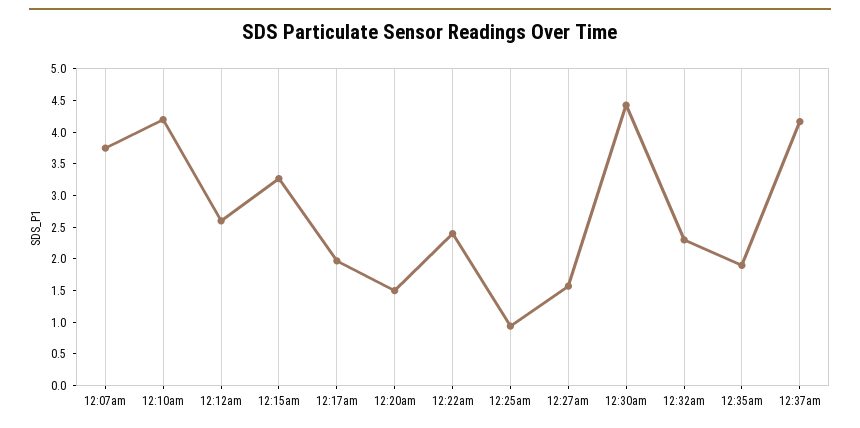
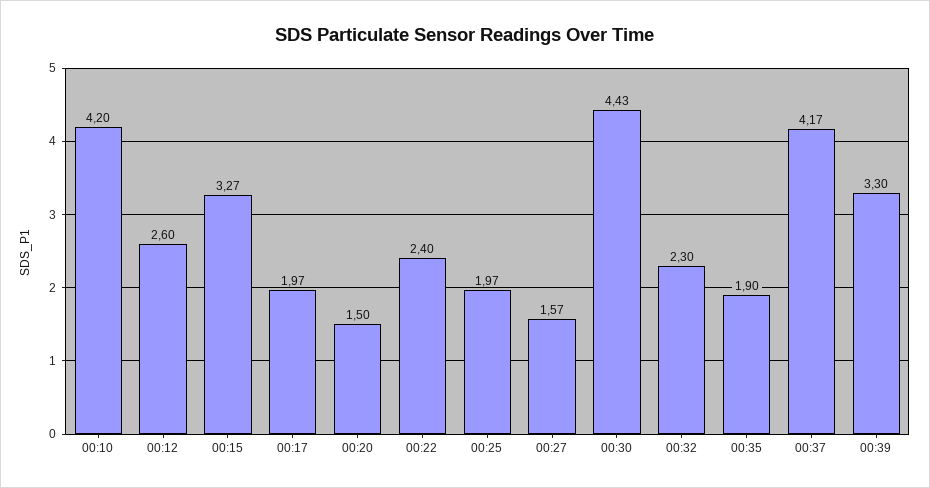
12:07am: 3.75 -> none
12:25am: 1 -> 1.97
00:39: none -> 3.3

